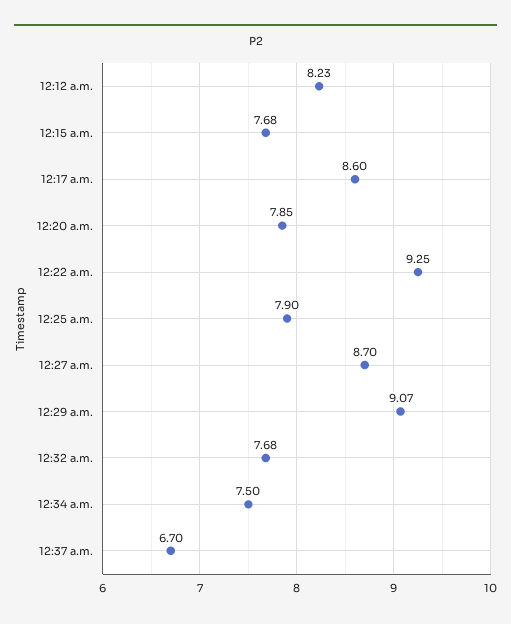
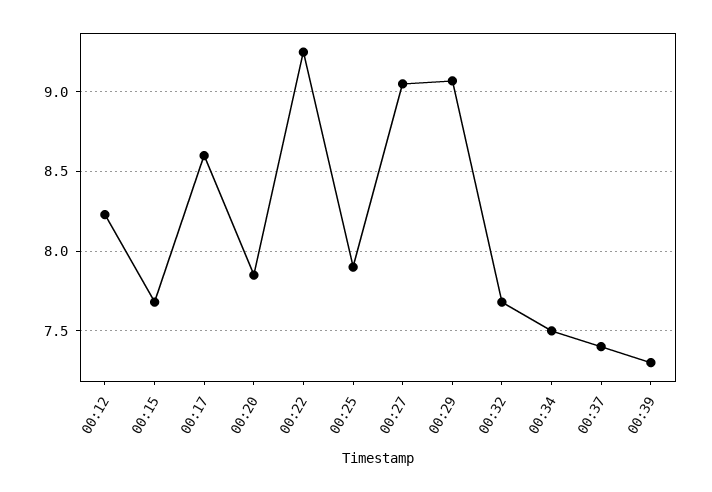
12:27 a.m.: 8.7 -> 9.05
12:37 a.m.: 6.7 -> 7.4
00:39: none -> 7.3

